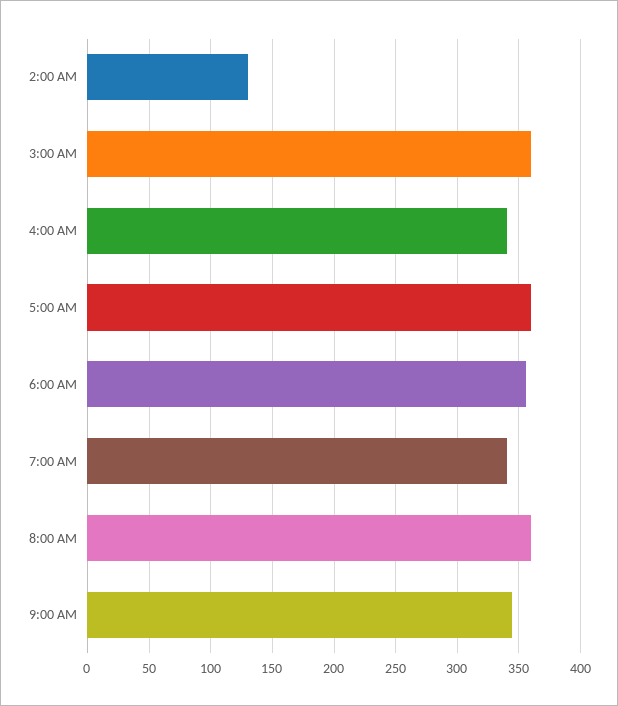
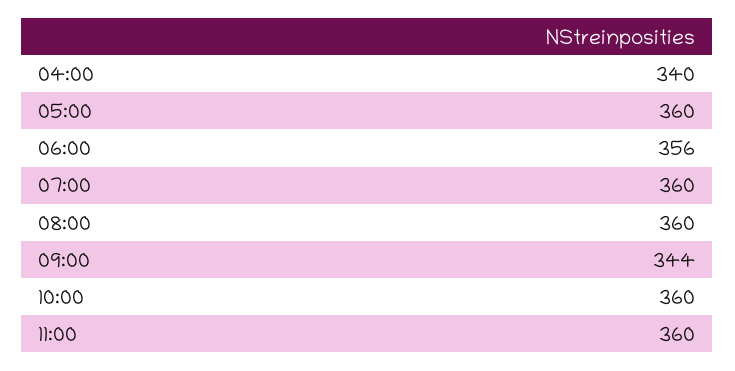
2:00 AM: 130 -> none
3:00 AM: 360 -> none
7:00 AM: 340 -> 360
10:00: none -> 360
11:00: none -> 360

